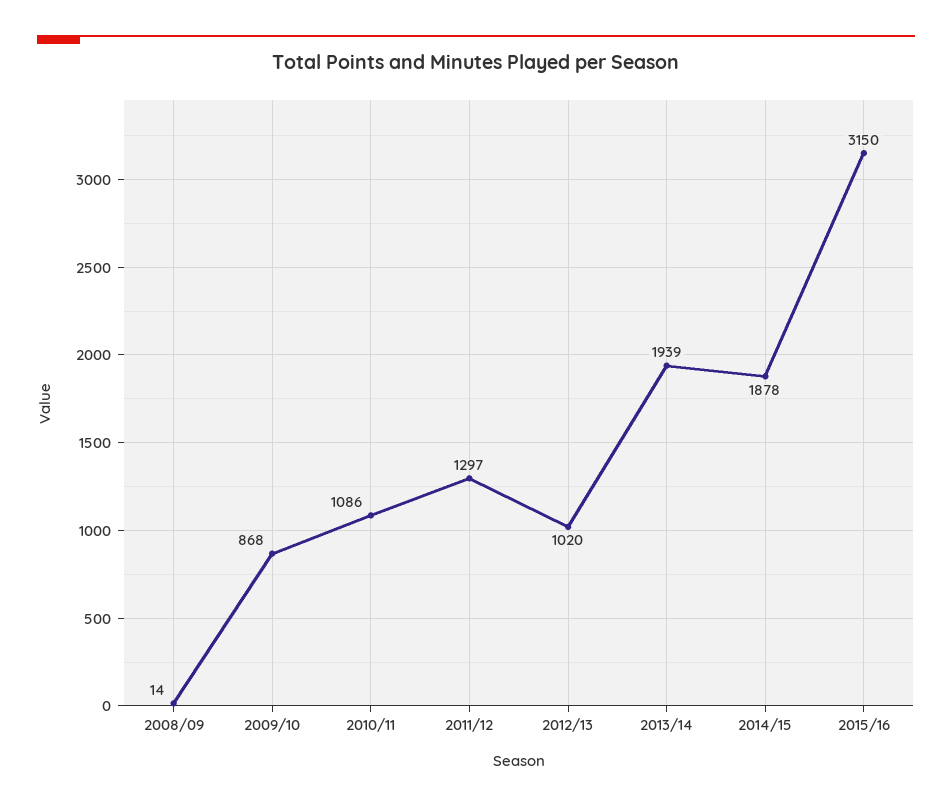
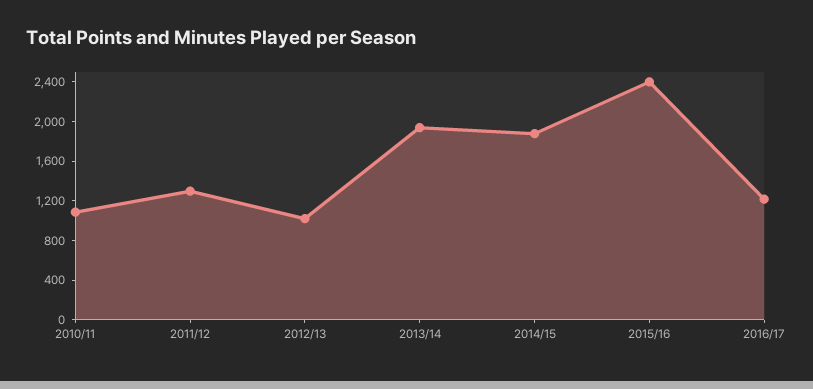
2008/09: 14 -> none
2009/10: 868 -> none
2015/16: 3150 -> 2400
2016/17: none -> 1200

